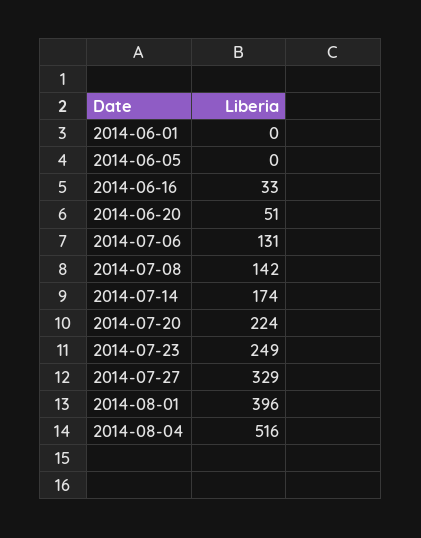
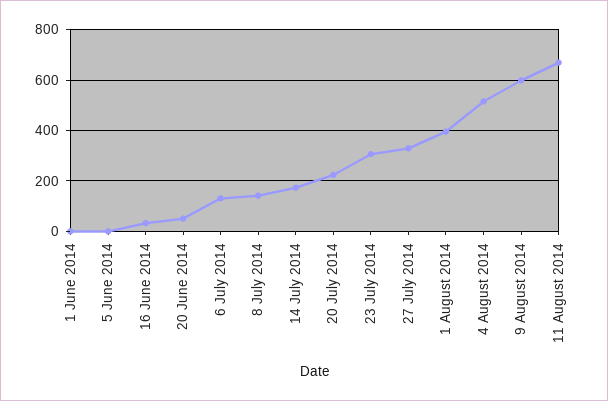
2014-07-23: 249 -> 300
9 August 2014: none -> 600
11 August 2014: none -> 675

